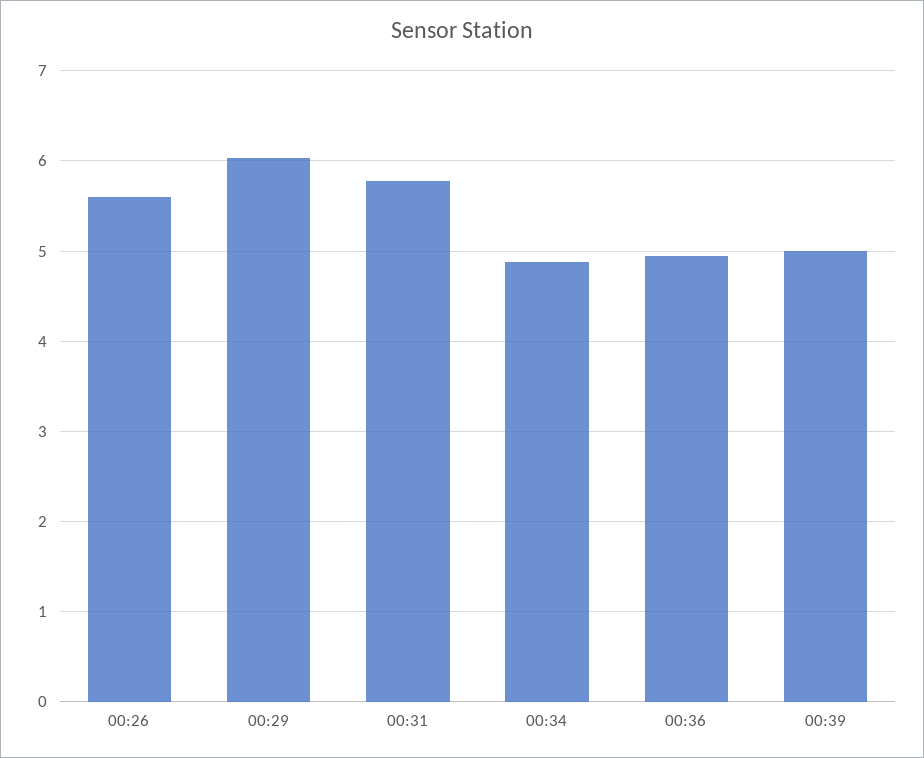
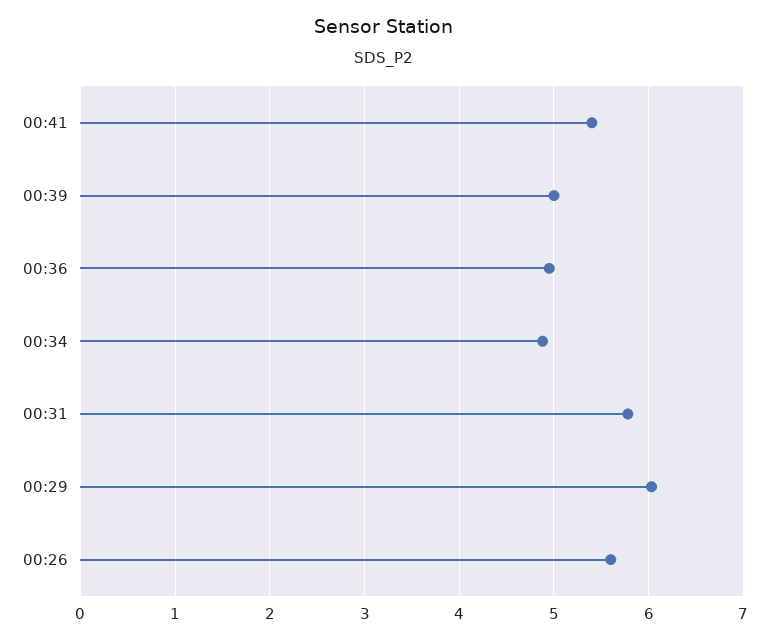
00:41: none -> 5.4

